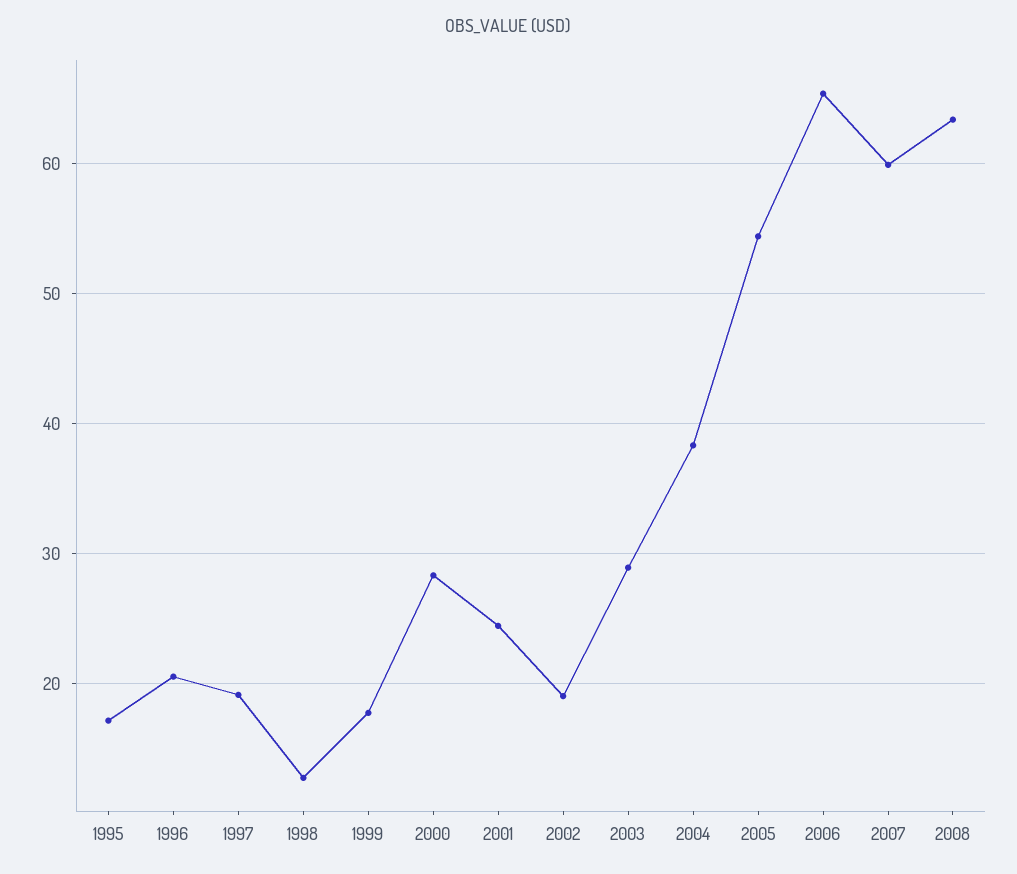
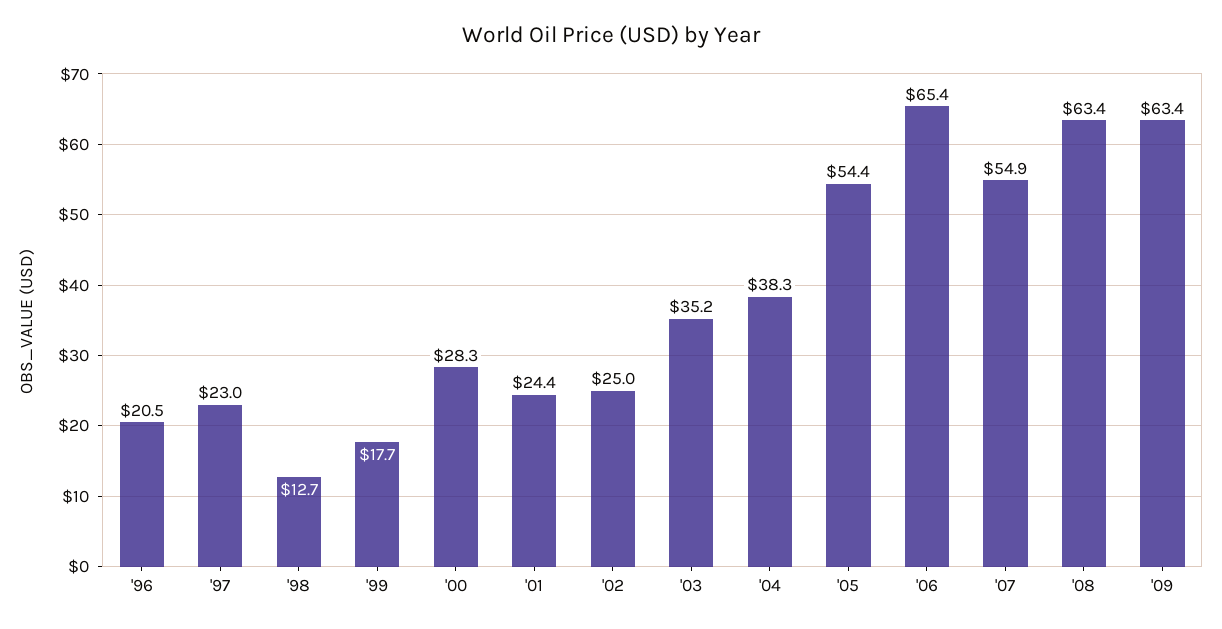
1995: 17 -> none
1997: 19 -> 23
2002: 19 -> 25
2003: 29 -> 35.2
2007: 60 -> 54.9
'09: none -> 63.4

